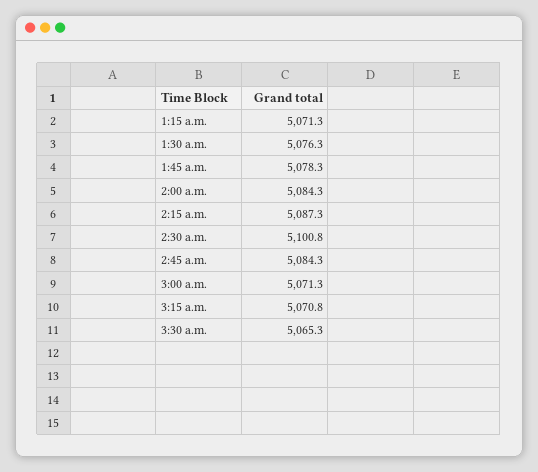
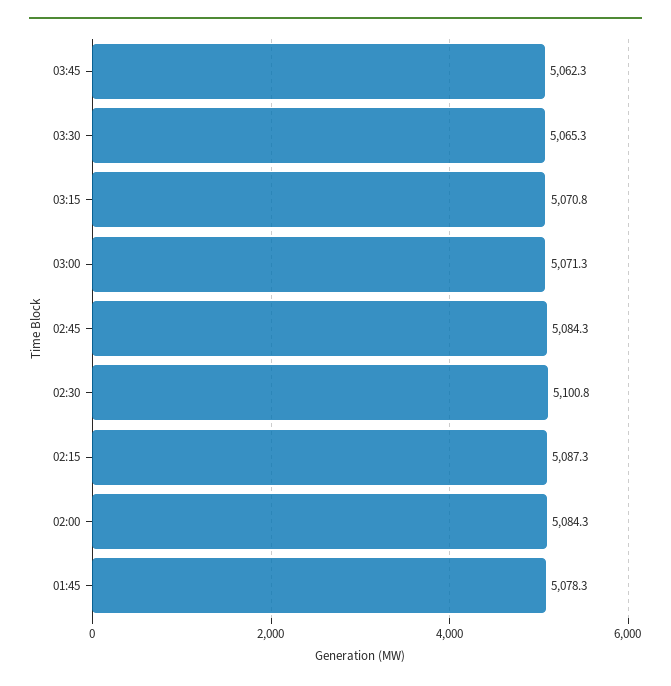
1:15 a.m.: 5071.3 -> none
1:30 a.m.: 5076.3 -> none
03:45: none -> 5062.3

